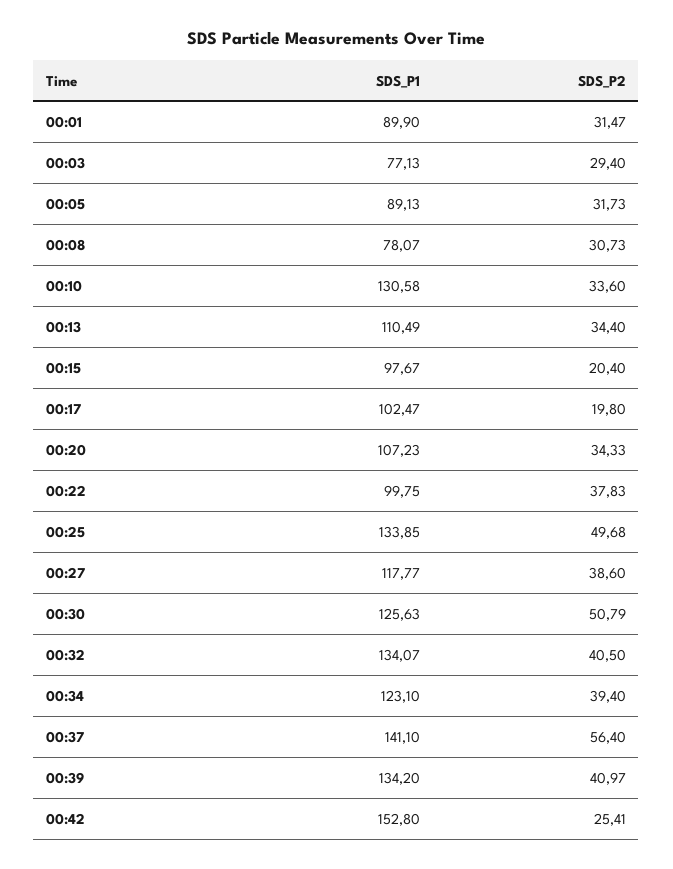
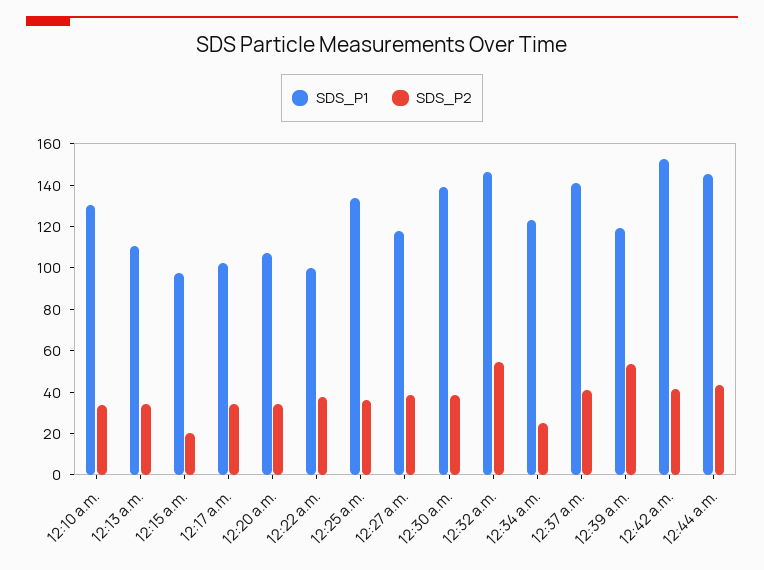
SDS_P1, 00:01: 89.9 -> none
SDS_P2, 00:01: 31.47 -> none
SDS_P1, 00:03: 77.13 -> none
SDS_P2, 00:03: 29.4 -> none
SDS_P1, 00:05: 89.13 -> none
SDS_P2, 00:05: 31.73 -> none
SDS_P1, 00:08: 78.07 -> none
SDS_P2, 00:08: 30.73 -> none
SDS_P2, 00:17: 19.8 -> 35
SDS_P2, 00:25: 49.68 -> 35
SDS_P1, 00:30: 125.63 -> 140
SDS_P2, 00:30: 50.79 -> 40
SDS_P1, 00:32: 134.07 -> 145
SDS_P2, 00:32: 40.5 -> 55
SDS_P2, 00:34: 39.4 -> 25
SDS_P2, 00:37: 56.4 -> 40
SDS_P1, 00:39: 134.2 -> 120
SDS_P2, 00:39: 40.97 -> 55
SDS_P2, 00:42: 25.41 -> 40
SDS_P1, 12:44 a.m.: none -> 145
SDS_P2, 12:44 a.m.: none -> 45

